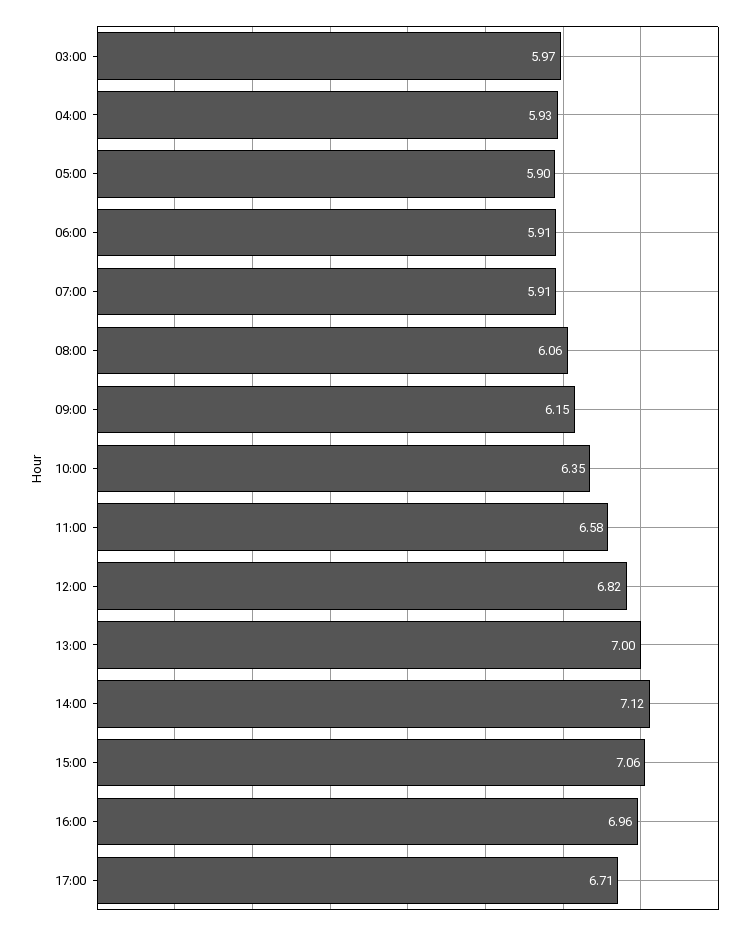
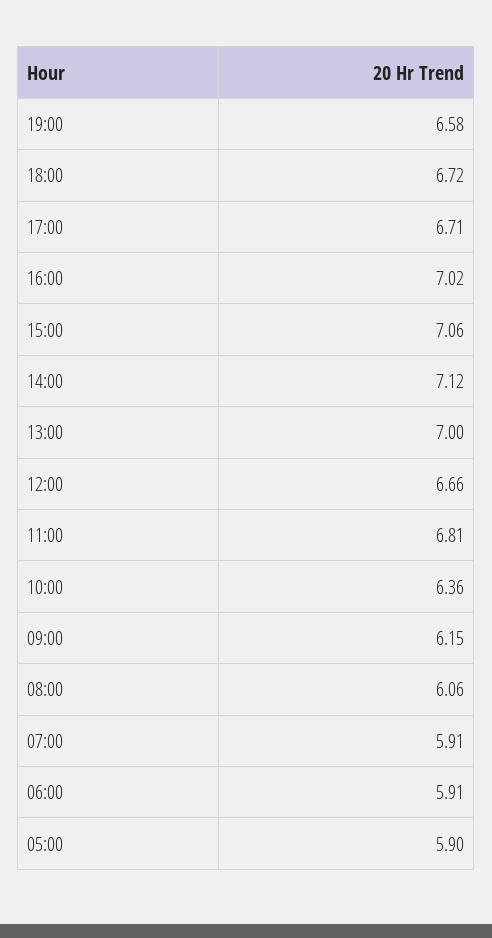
03:00: 5.97 -> none
04:00: 5.93 -> none
10:00: 6.35 -> 6.36
11:00: 6.58 -> 6.81
12:00: 6.82 -> 6.66
16:00: 6.96 -> 7.02
19:00: none -> 6.58
18:00: none -> 6.72

